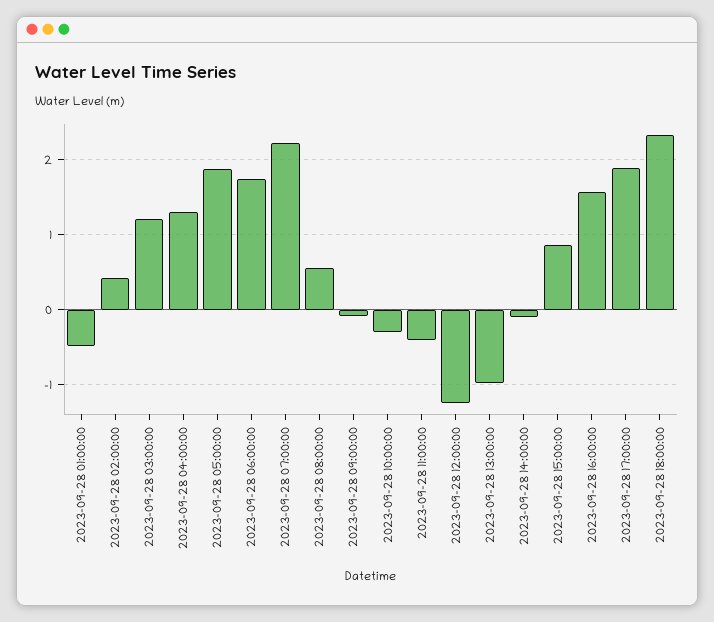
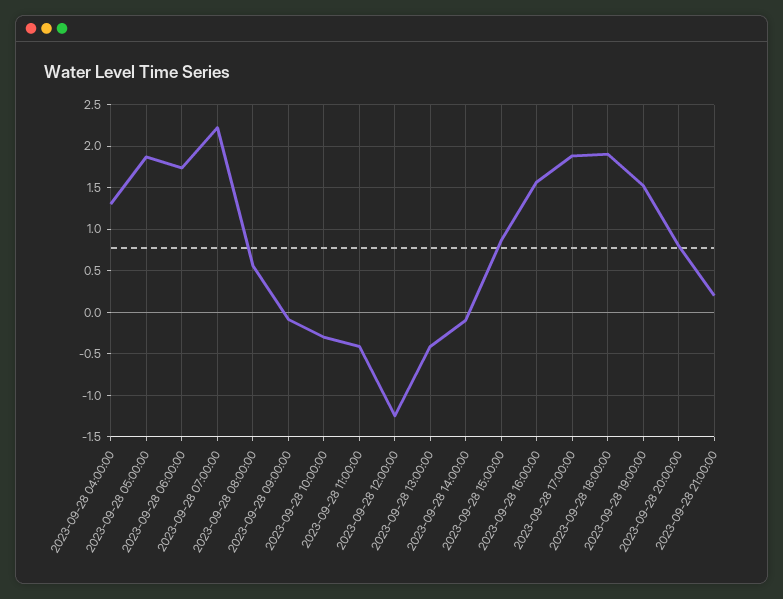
2023-09-28 01:00:00: -0.5 -> none
2023-09-28 02:00:00: 0.4 -> none
2023-09-28 03:00:00: 1.2 -> none
2023-09-28 13:00:00: -1 -> -0.4
2023-09-28 18:00:00: 2.3 -> 1.9
2023-09-28 19:00:00: none -> 1.5
2023-09-28 20:00:00: none -> 0.8
2023-09-28 21:00:00: none -> 0.2

